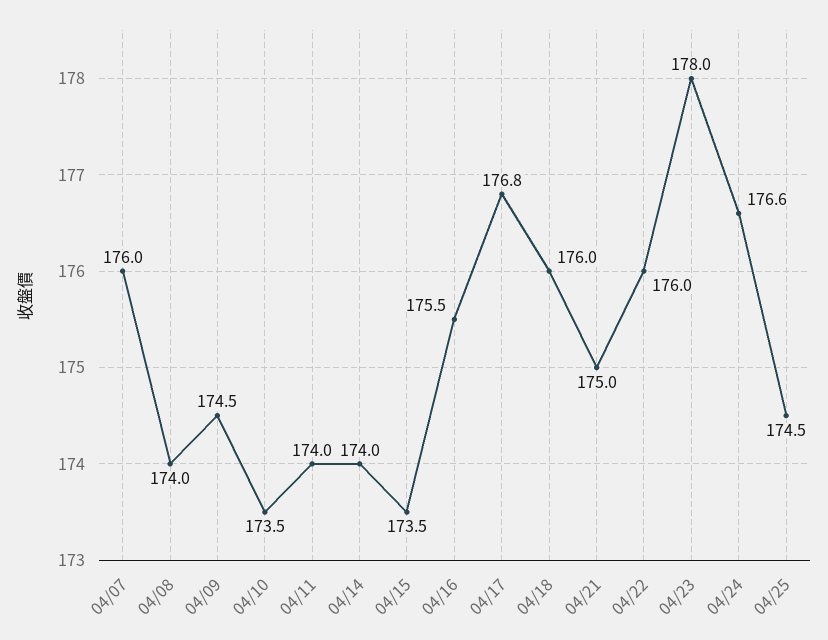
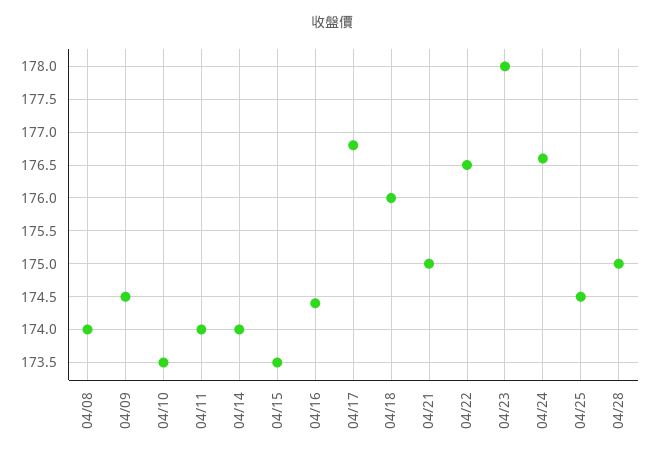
04/07: 176 -> none
04/16: 175.5 -> 174.4
04/22: 176 -> 176.5
04/28: none -> 175

